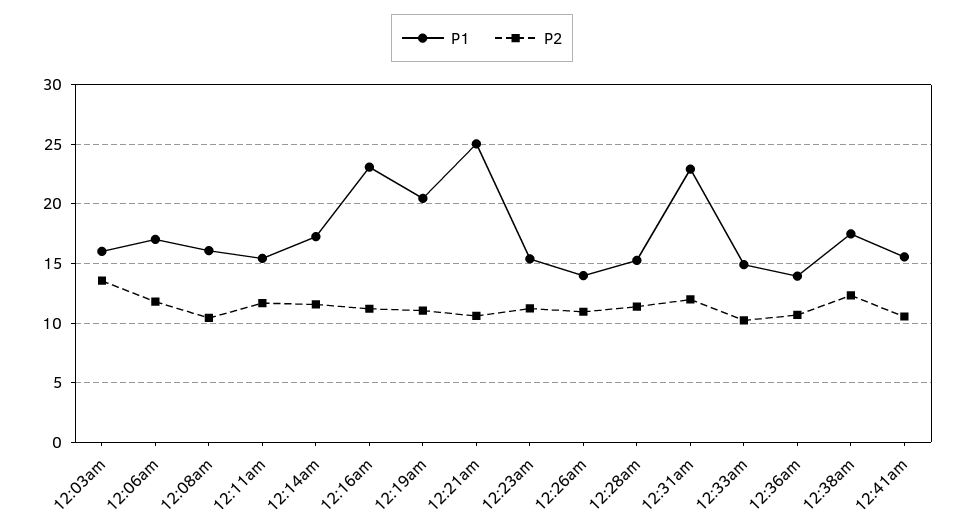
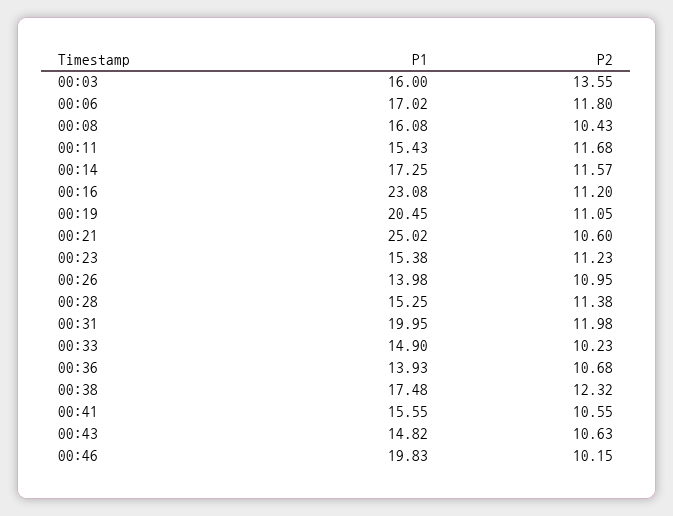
P1, 12:31am: 23 -> 19.95
P1, 00:43: none -> 14.82
P2, 00:43: none -> 10.63
P1, 00:46: none -> 19.83
P2, 00:46: none -> 10.15

